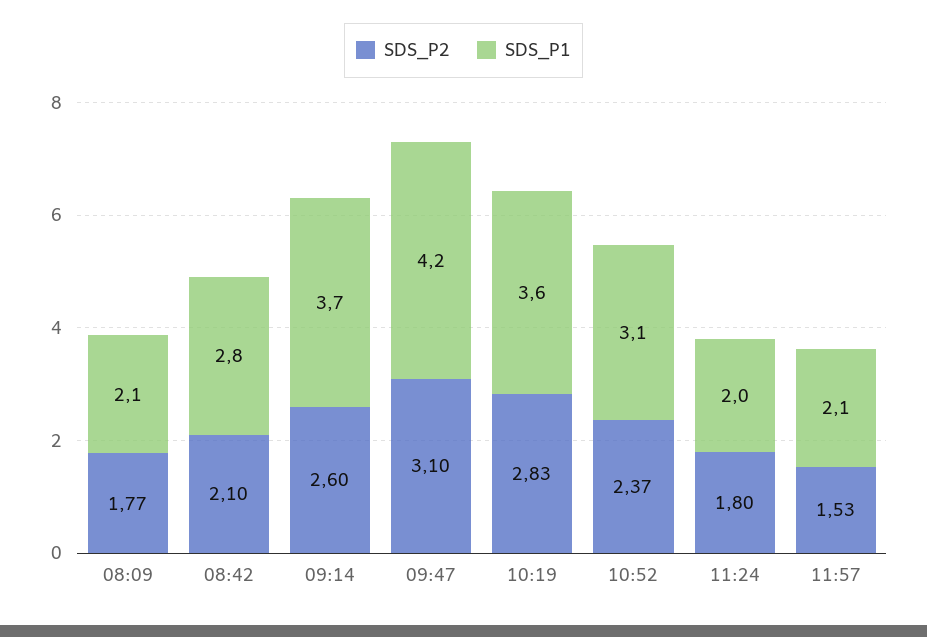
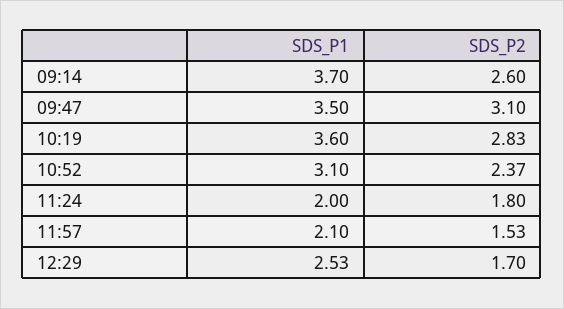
SDS_P2, 08:09: 1.77 -> none
SDS_P1, 08:09: 2.1 -> none
SDS_P2, 08:42: 2.1 -> none
SDS_P1, 08:42: 2.8 -> none
SDS_P1, 09:47: 4.2 -> 3.5
SDS_P1, 12:29: none -> 2.53
SDS_P2, 12:29: none -> 1.7

